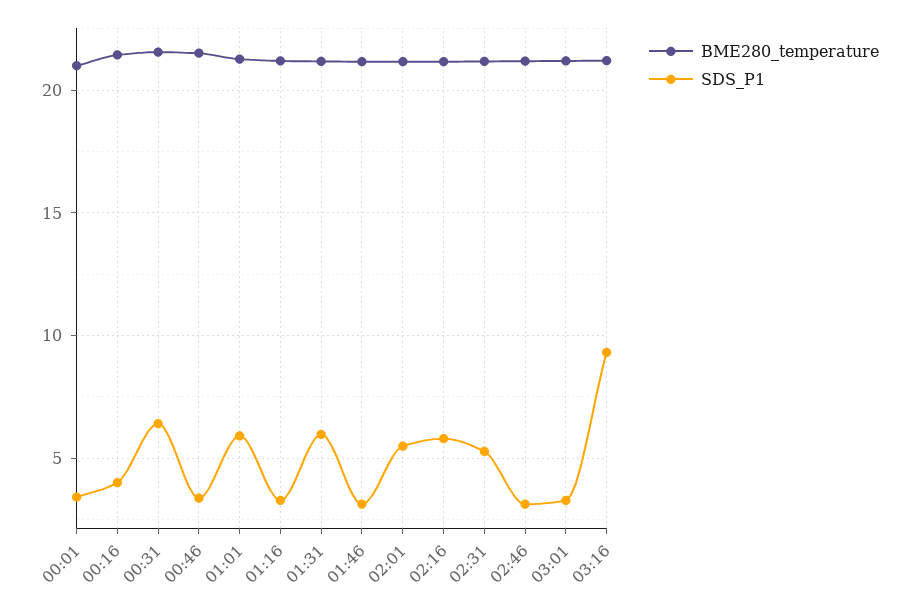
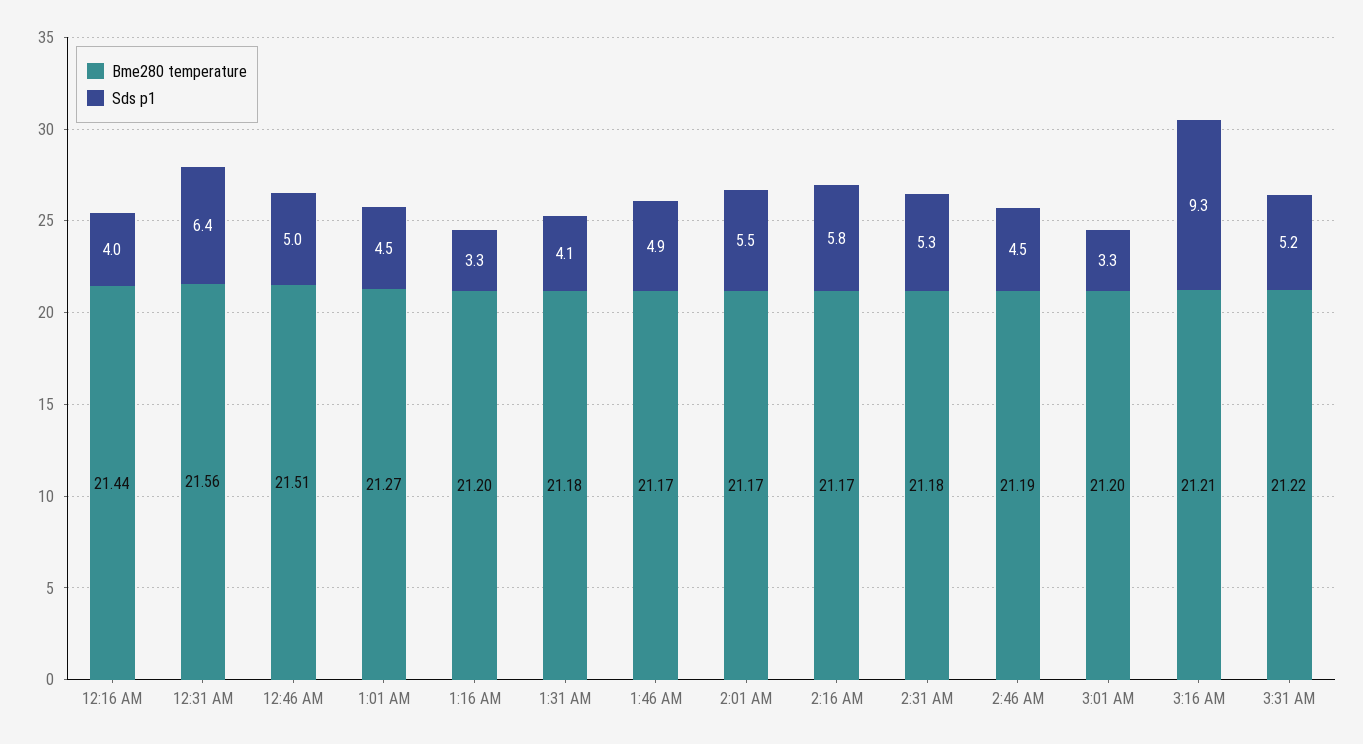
BME280_temperature, 00:01: 21 -> none
SDS_P1, 00:01: 3.5 -> none
SDS_P1, 00:46: 3.5 -> 5
SDS_P1, 01:01: 6 -> 4.5
SDS_P1, 01:31: 6 -> 4.1
SDS_P1, 01:46: 3 -> 4.9
SDS_P1, 02:46: 3 -> 4.5
BME280_temperature, 3:31 AM: none -> 21.22
SDS_P1, 3:31 AM: none -> 5.2

